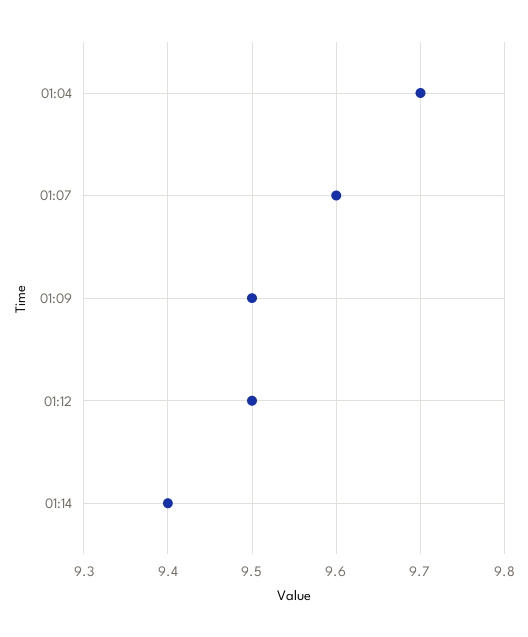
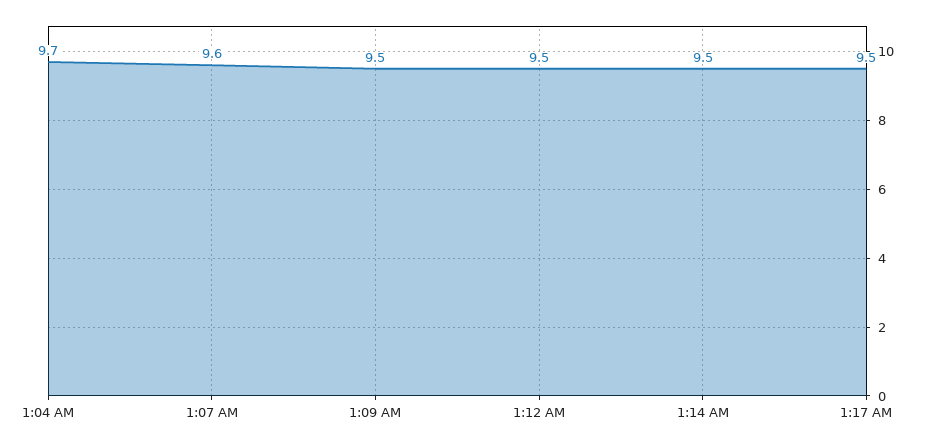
01:14: 9.4 -> 9.5
1:17 AM: none -> 9.5

